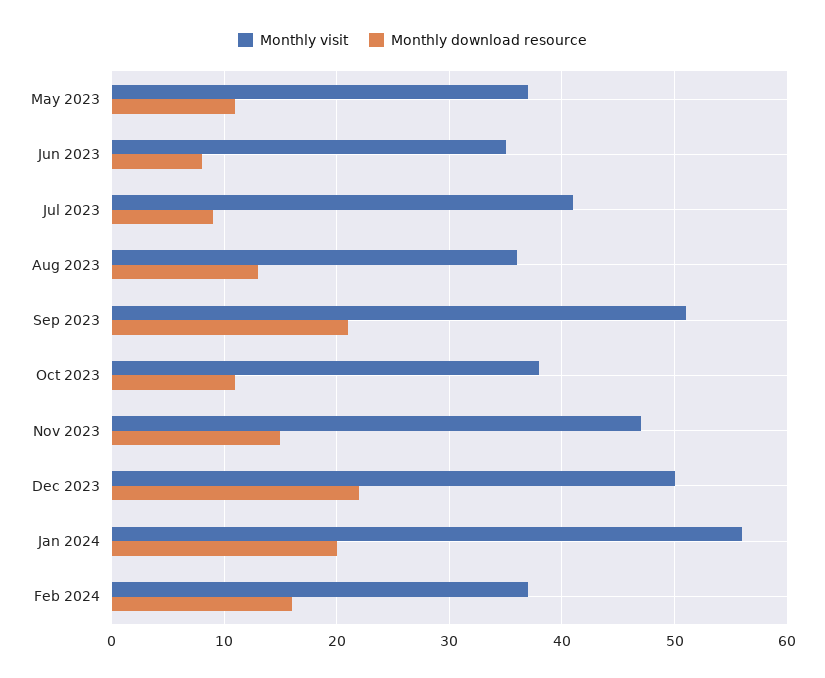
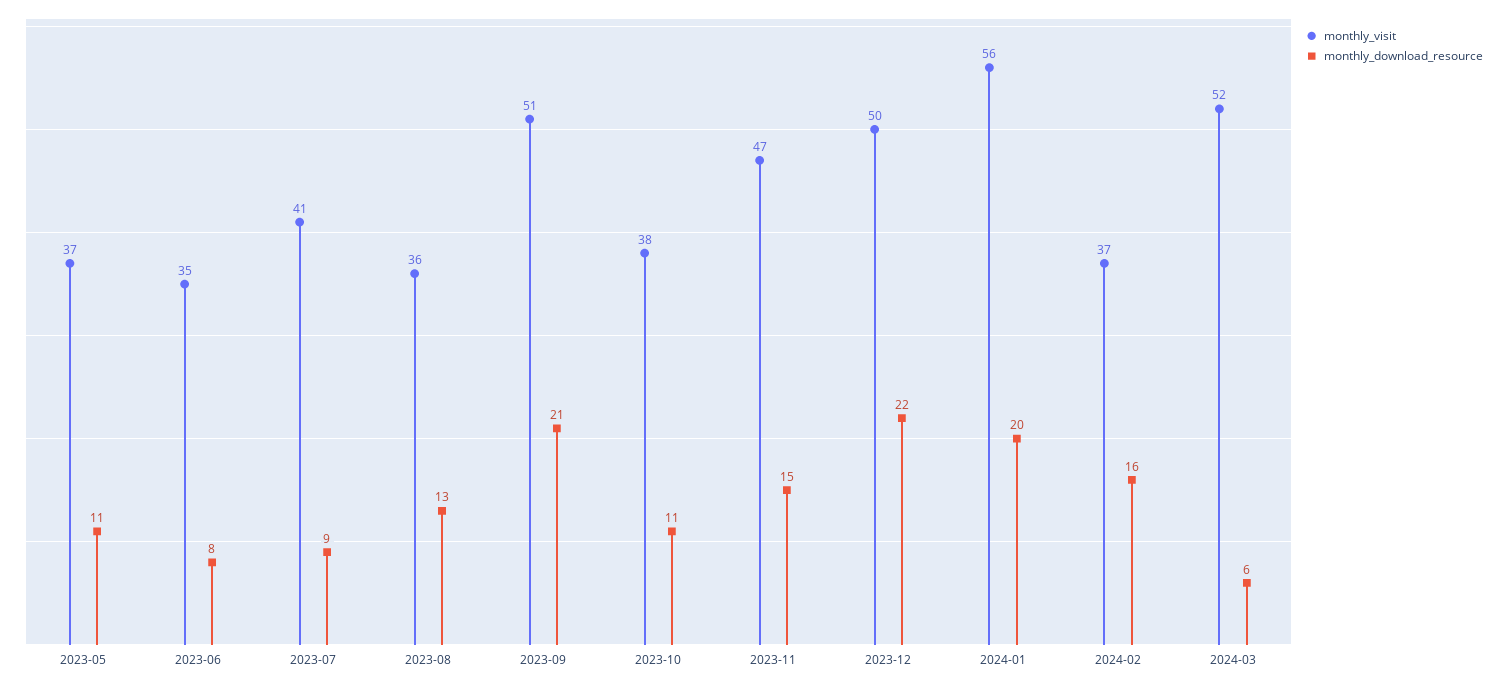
Monthly visit, 2024-03: none -> 52
Monthly download resource, 2024-03: none -> 6

